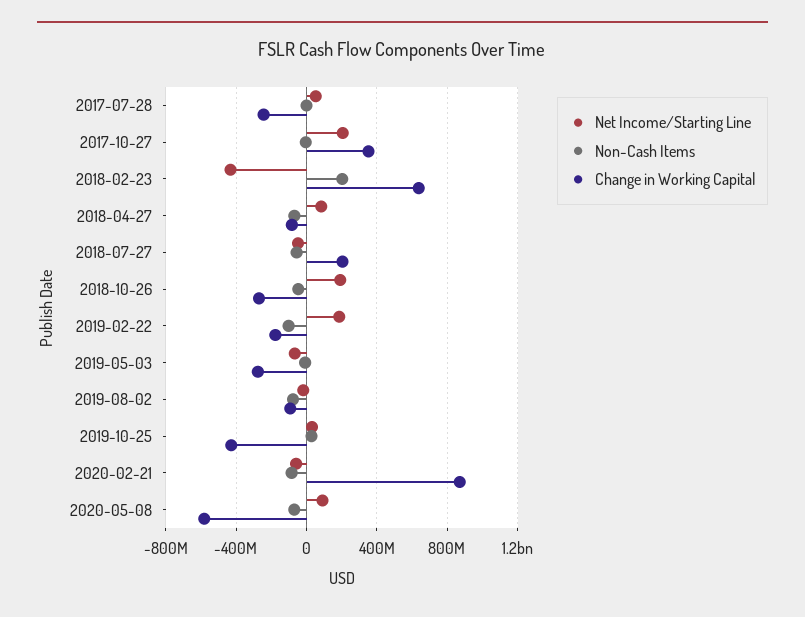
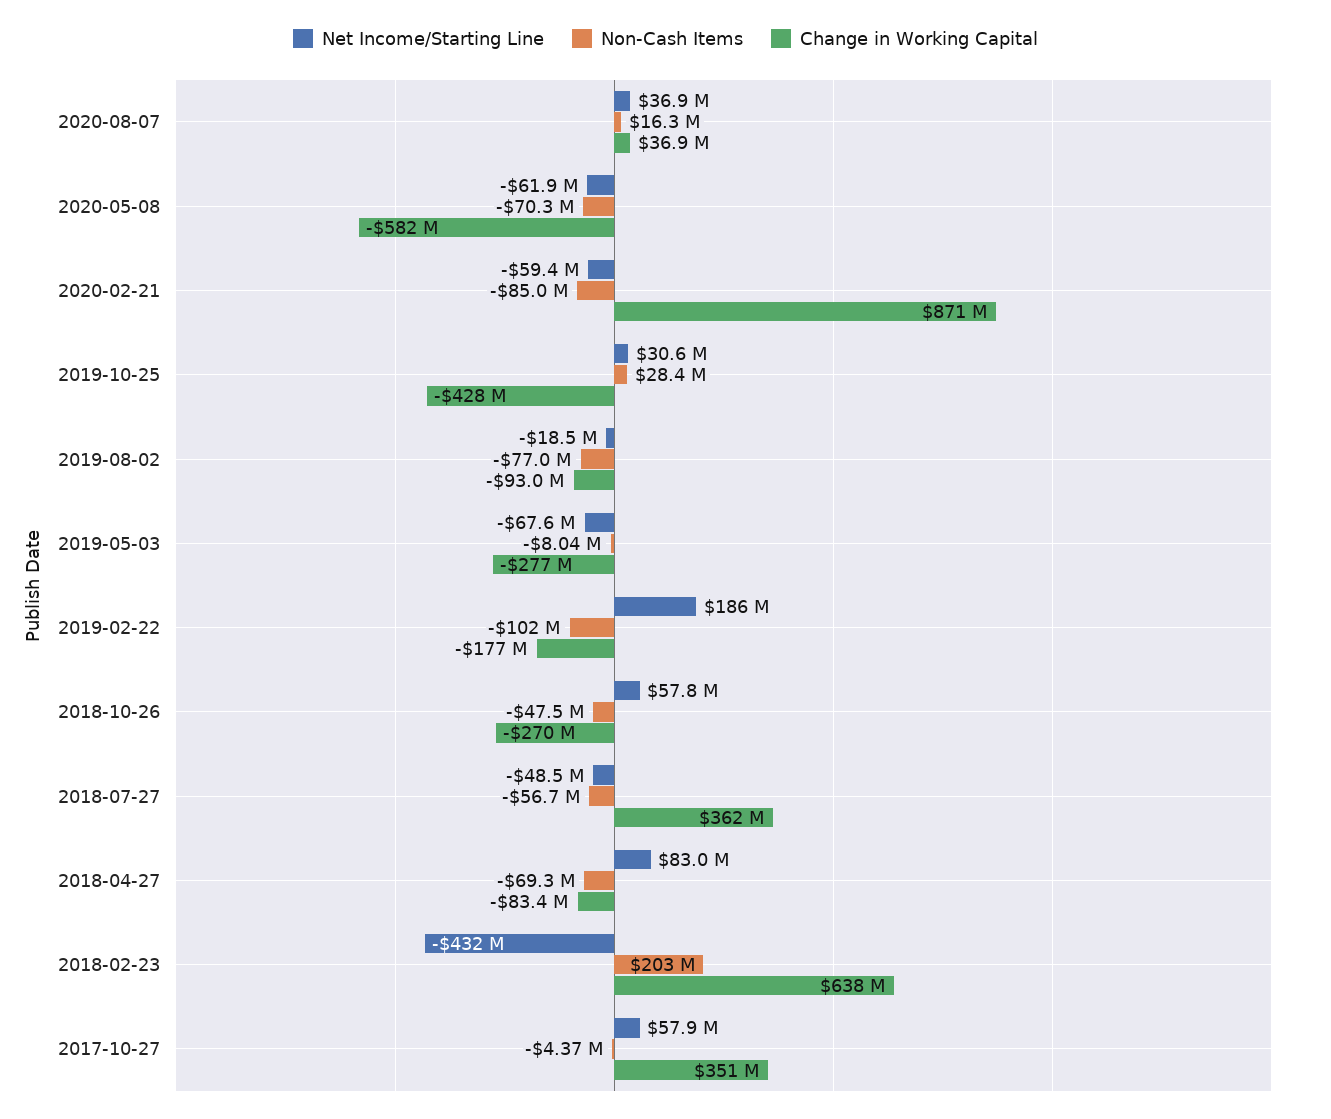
Net Income/Starting Line, 2017-07-28: 50000000 -> none
Non-Cash Items, 2017-07-28: 0 -> none
Change in Working Capital, 2017-07-28: -250000000 -> none
Net Income/Starting Line, 2017-10-27: 200000000 -> 57900000
Change in Working Capital, 2018-07-27: 200000000 -> 362000000
Net Income/Starting Line, 2018-10-26: 200000000 -> 57800000
Net Income/Starting Line, 2020-05-08: 100000000 -> -61900000
Net Income/Starting Line, 2020-08-07: none -> 36900000
Non-Cash Items, 2020-08-07: none -> 16300000
Change in Working Capital, 2020-08-07: none -> 36900000

